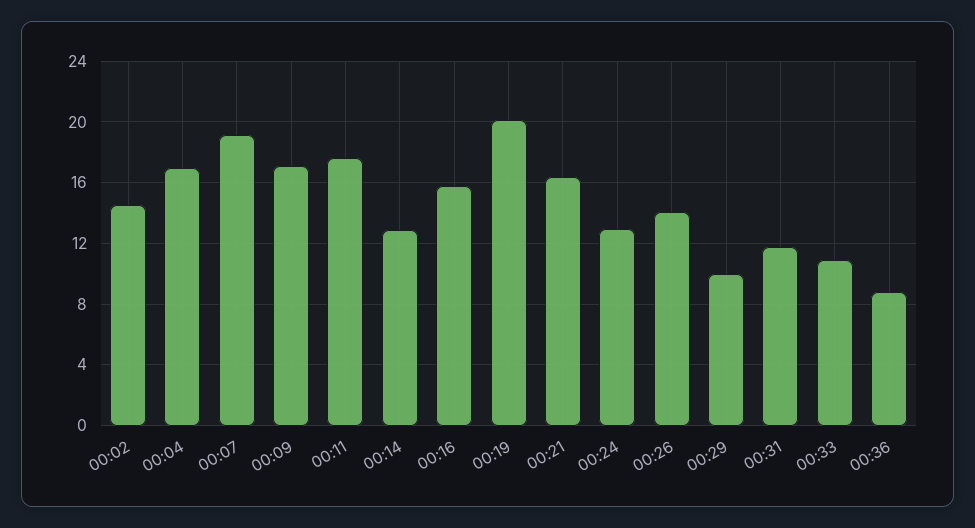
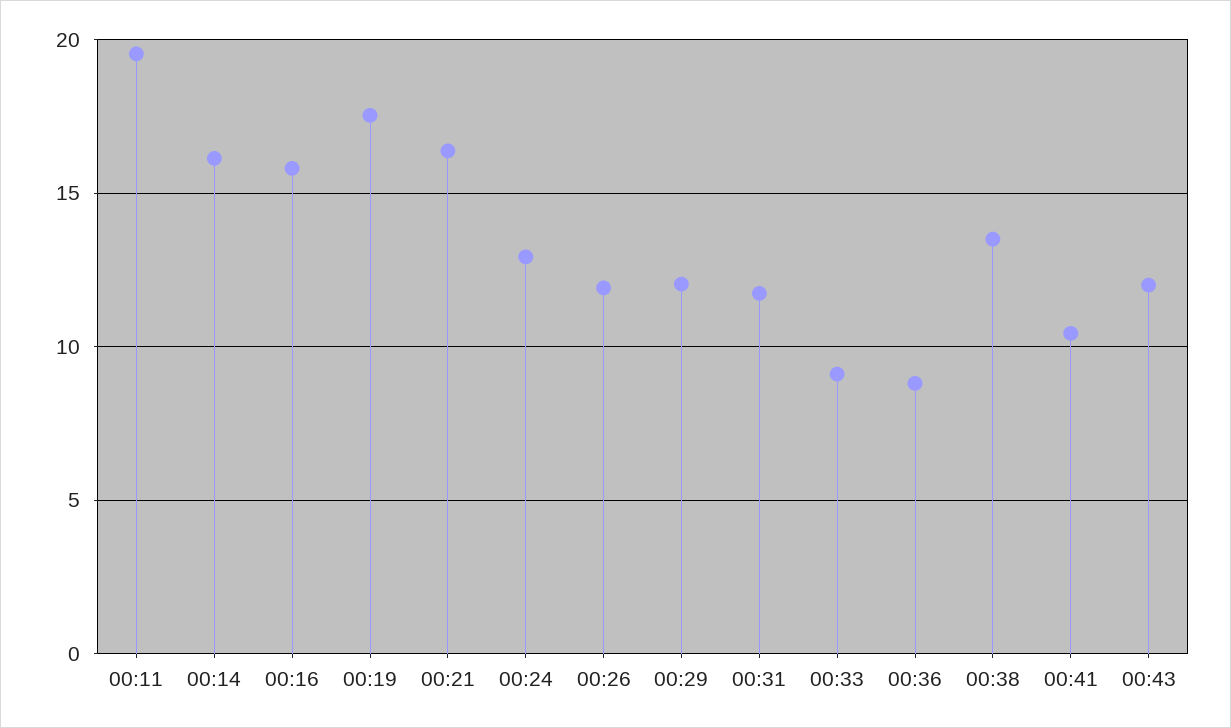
00:02: 14.5 -> none
00:04: 17 -> none
00:07: 19 -> none
00:09: 17 -> none
00:11: 17.5 -> 19.5
00:14: 13 -> 16
00:19: 20 -> 17.5
00:26: 14 -> 12
00:29: 10 -> 12
00:33: 11 -> 9
00:38: none -> 13.5
00:41: none -> 10.5
00:43: none -> 12

